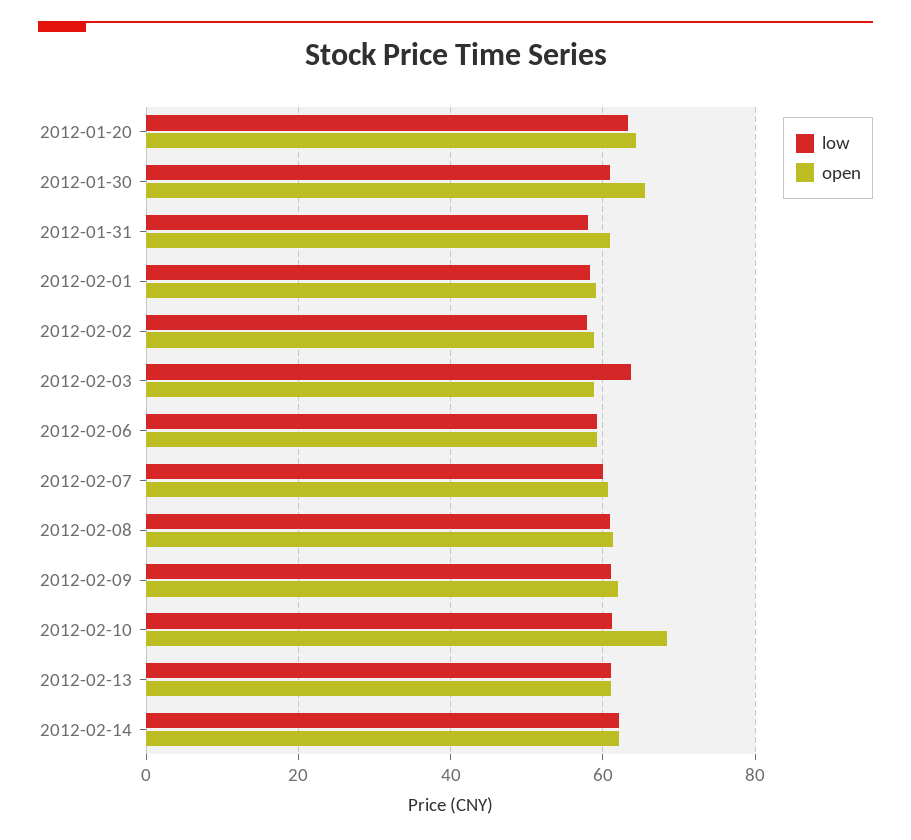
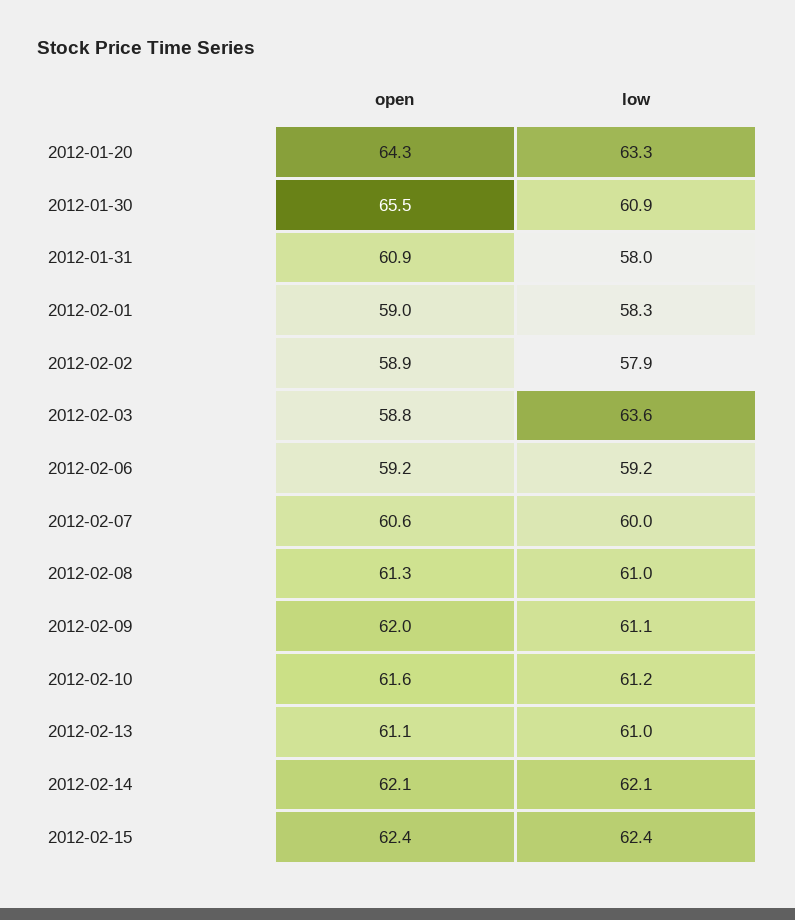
open, 2012-02-10: 68 -> 61.6
open, 2012-02-15: none -> 62.4
low, 2012-02-15: none -> 62.4

